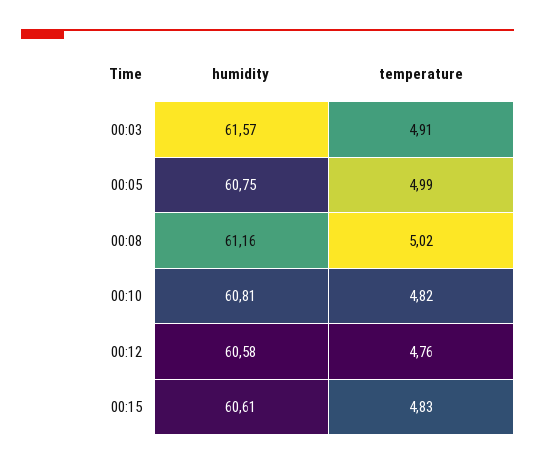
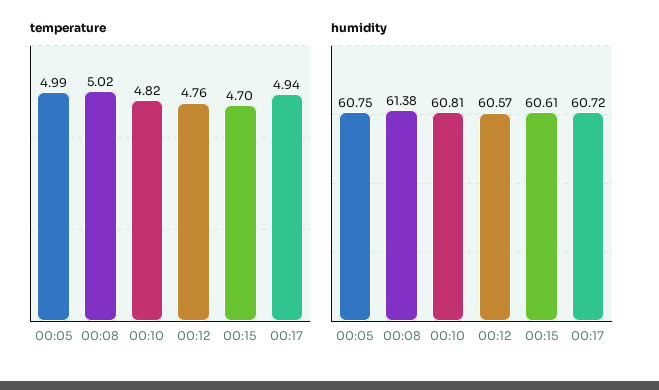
humidity, 00:03: 61.57 -> none
temperature, 00:03: 4.91 -> none
humidity, 00:08: 61.16 -> 61.38
humidity, 00:12: 60.58 -> 60.57
temperature, 00:15: 4.83 -> 4.7
temperature, 00:17: none -> 4.94
humidity, 00:17: none -> 60.72

